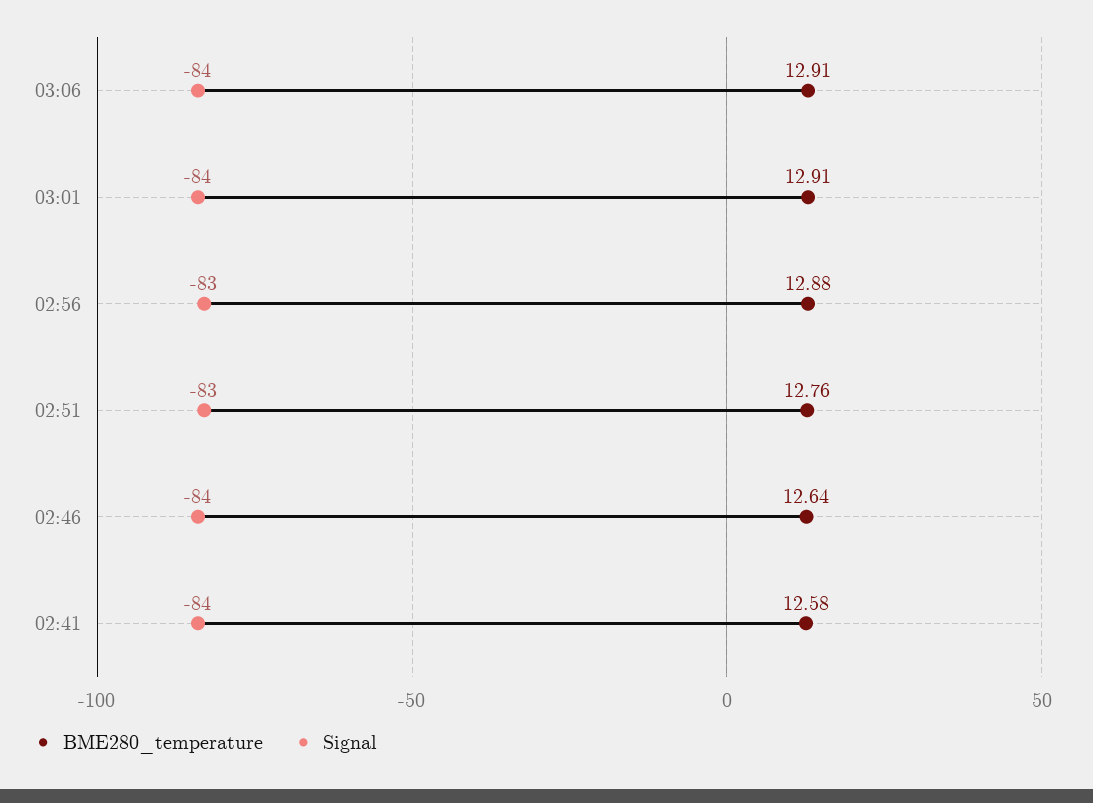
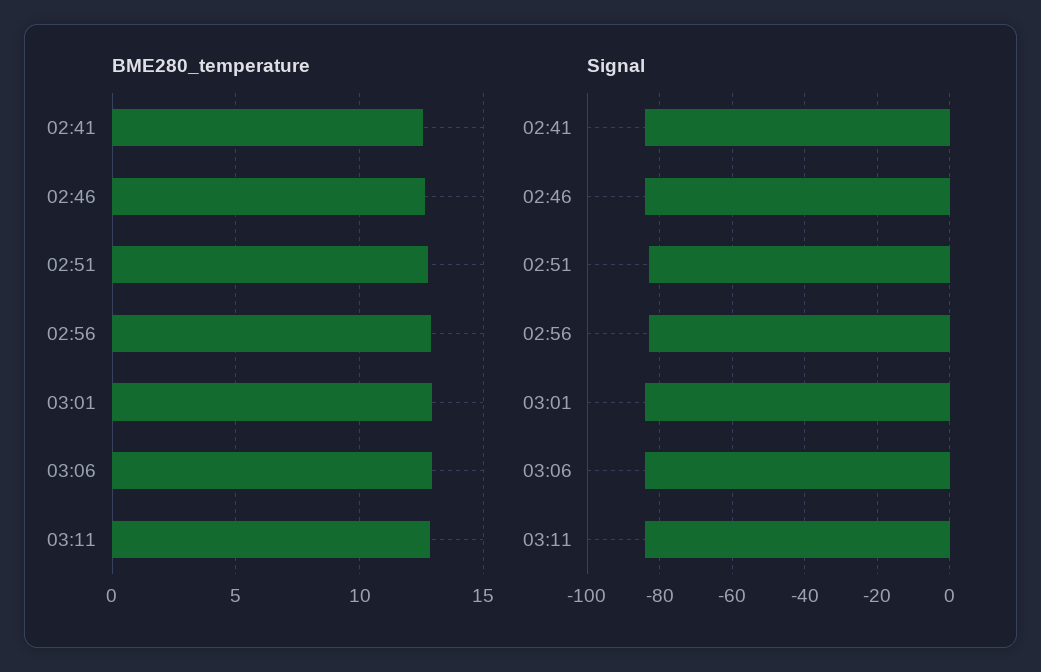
BME280_temperature, 03:11: none -> 13
Signal, 03:11: none -> -85

